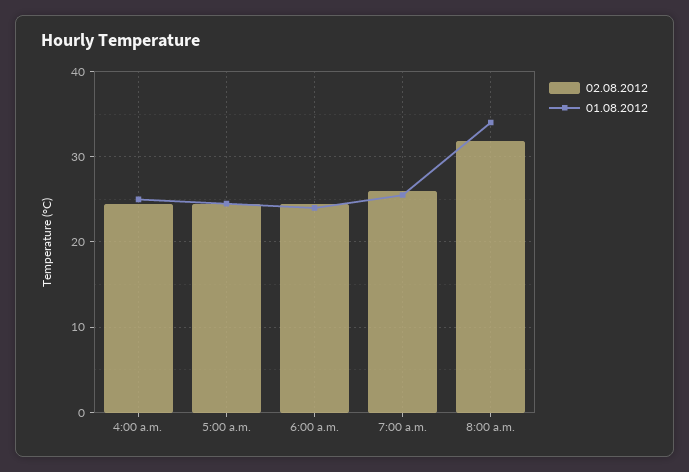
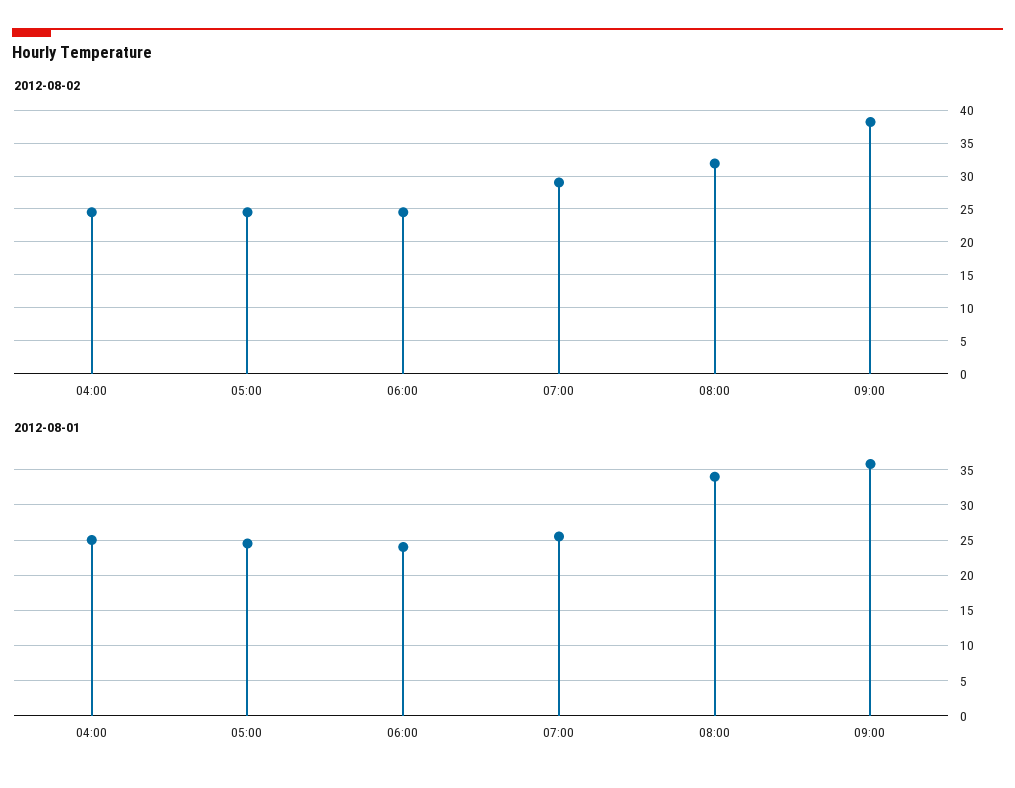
02.08.2012, 7:00 a.m.: 26 -> 29
02.08.2012, 09:00: none -> 38
01.08.2012, 09:00: none -> 36

